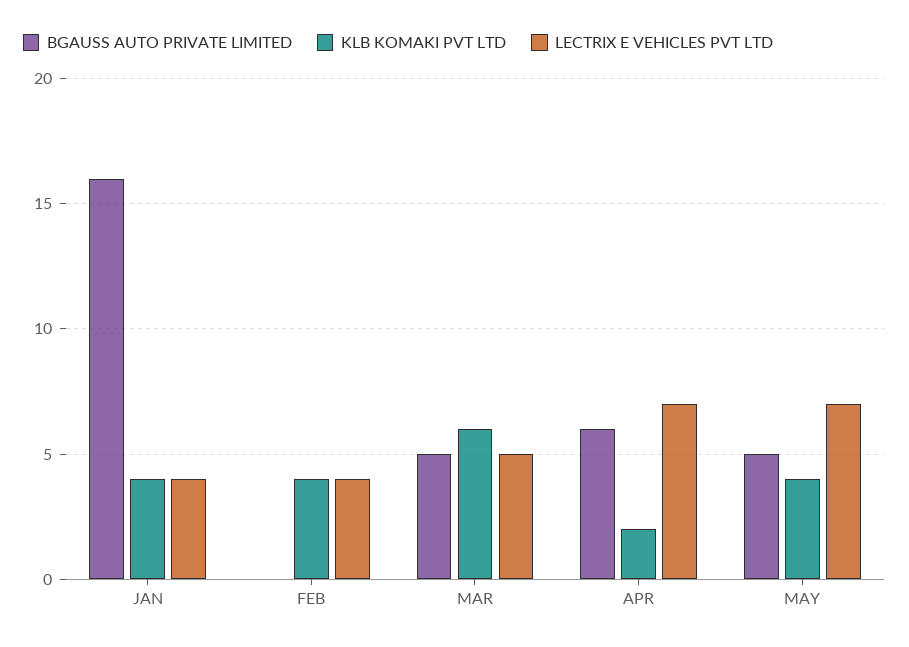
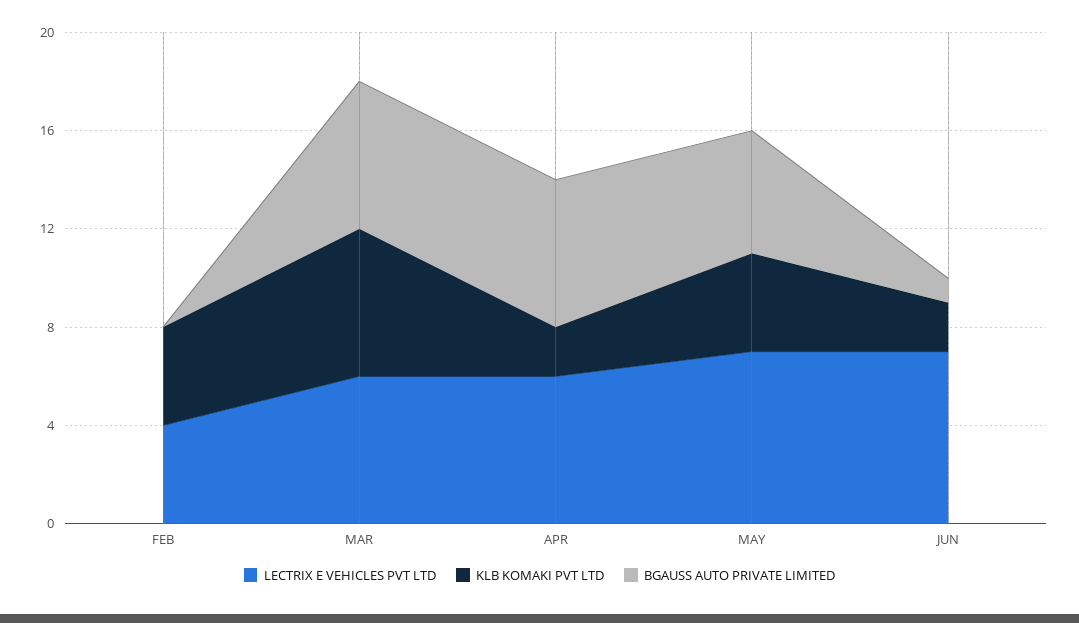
BGAUSS AUTO PRIVATE LIMITED, JAN: 16 -> none
KLB KOMAKI PVT LTD, JAN: 4 -> none
LECTRIX E VEHICLES PVT LTD, JAN: 4 -> none
BGAUSS AUTO PRIVATE LIMITED, MAR: 5 -> 6
LECTRIX E VEHICLES PVT LTD, MAR: 5 -> 6
LECTRIX E VEHICLES PVT LTD, APR: 7 -> 6
LECTRIX E VEHICLES PVT LTD, JUN: none -> 7
KLB KOMAKI PVT LTD, JUN: none -> 2
BGAUSS AUTO PRIVATE LIMITED, JUN: none -> 1

